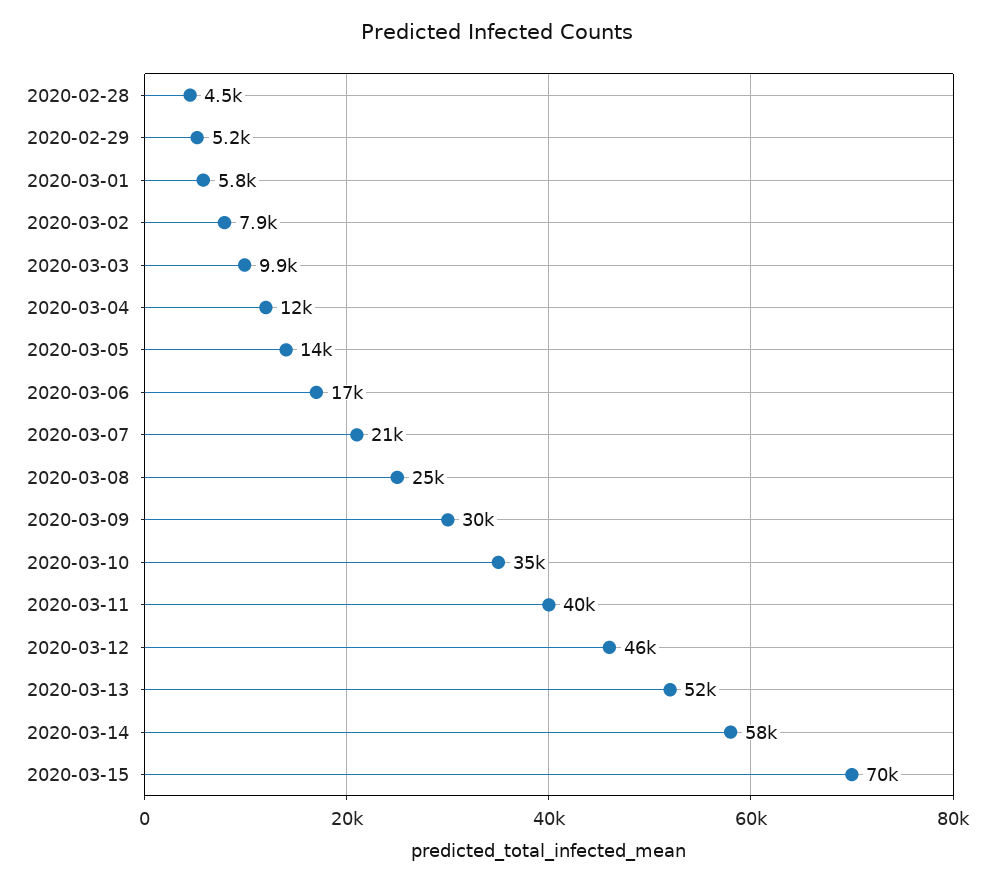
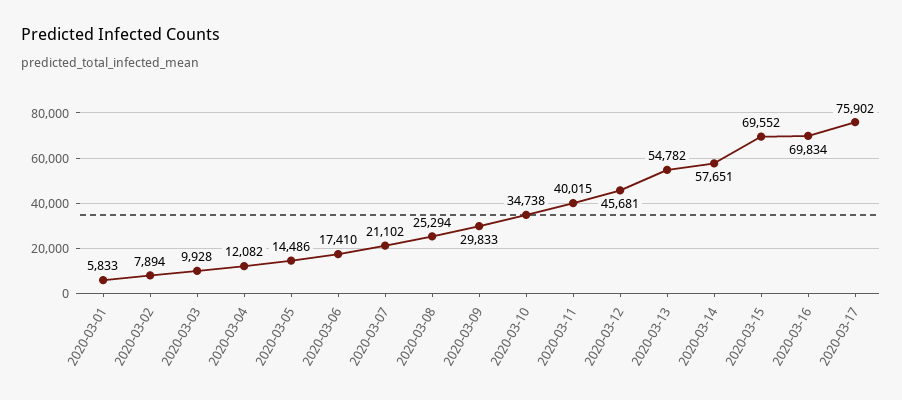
2020-02-28: 4500 -> none
2020-02-29: 5200 -> none
2020-03-13: 52000 -> 54782
2020-03-16: none -> 69834
2020-03-17: none -> 75902

